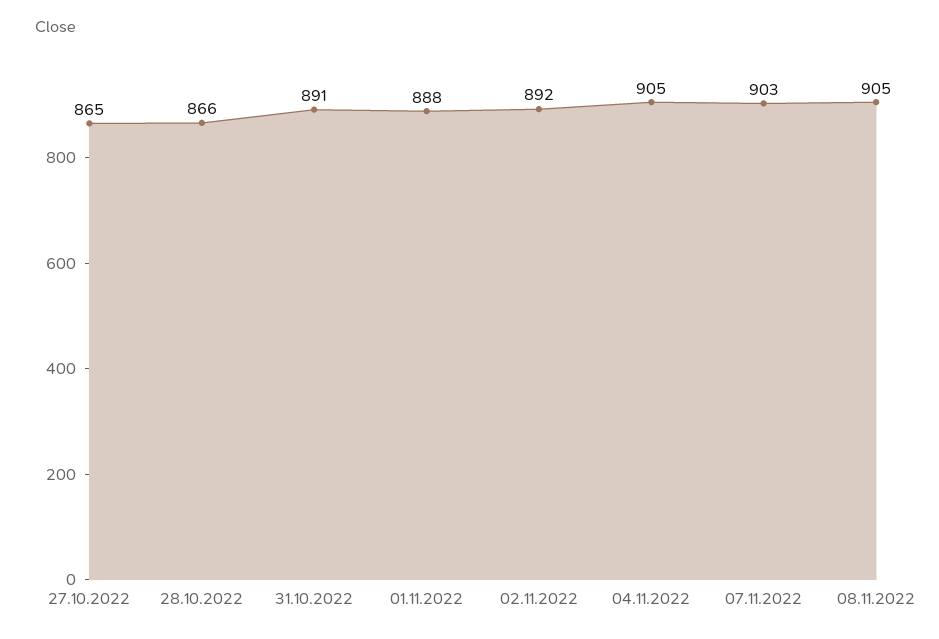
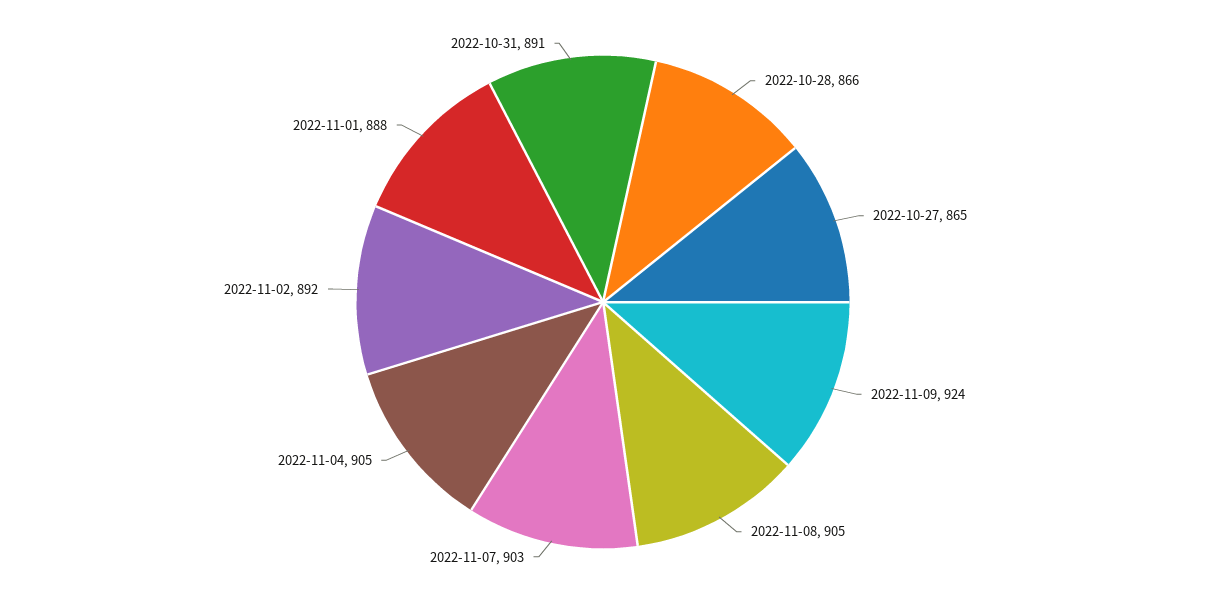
2022-11-09: none -> 924

